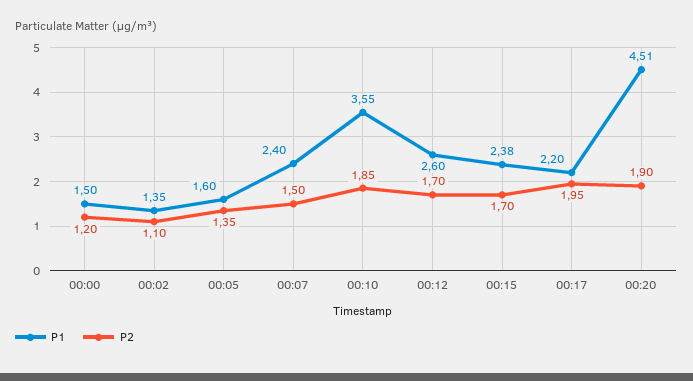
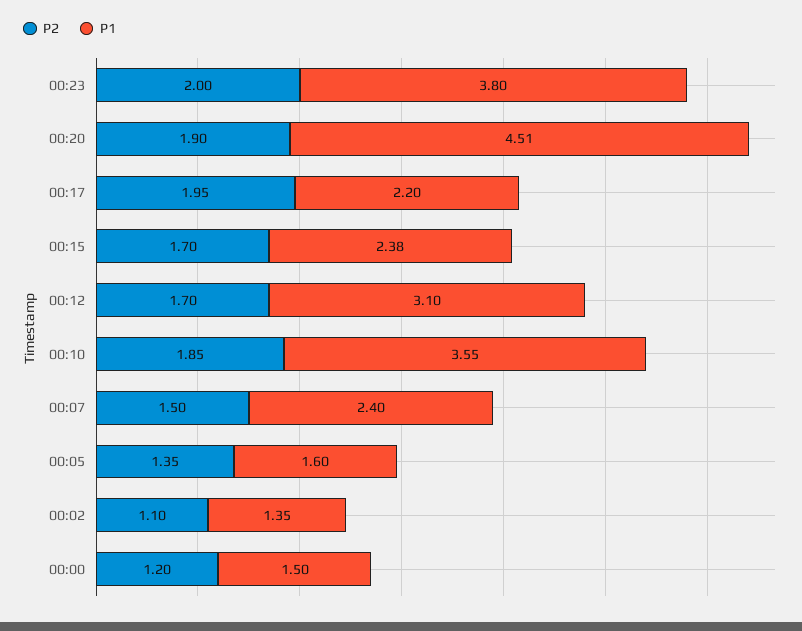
P1, 00:12: 2.6 -> 3.1
P2, 00:23: none -> 2
P1, 00:23: none -> 3.8

